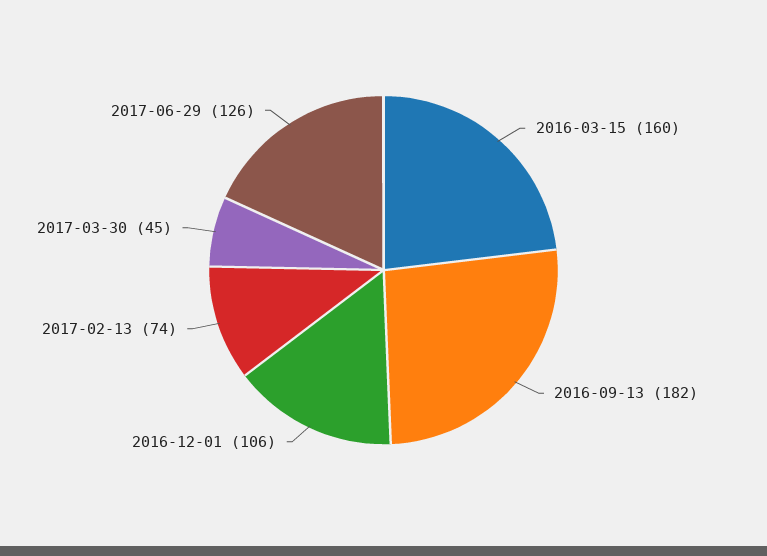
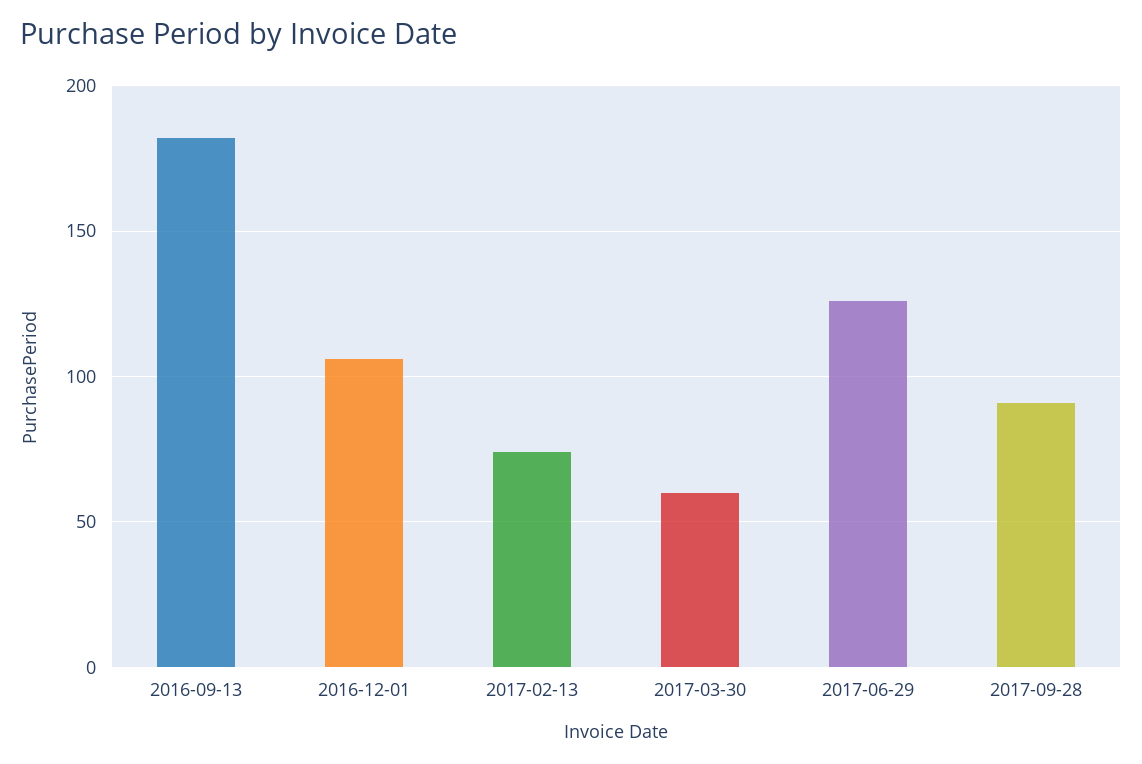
2016-03-15: 160 -> none
2017-03-30: 45 -> 60
2017-09-28: none -> 90

